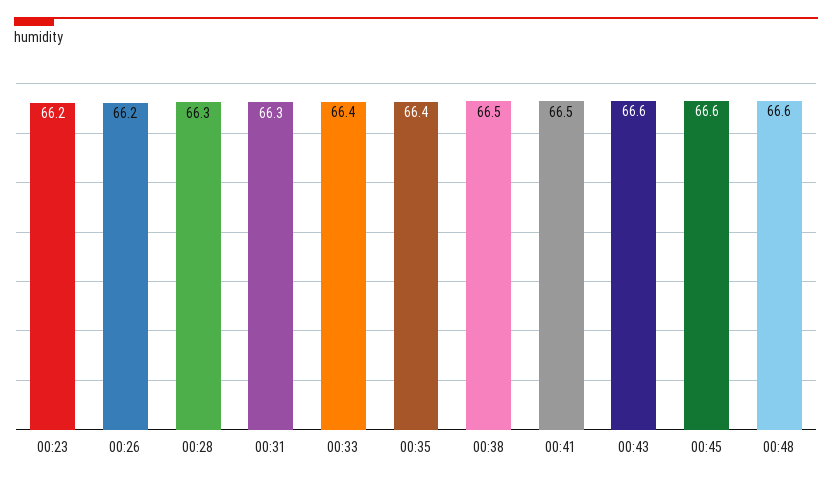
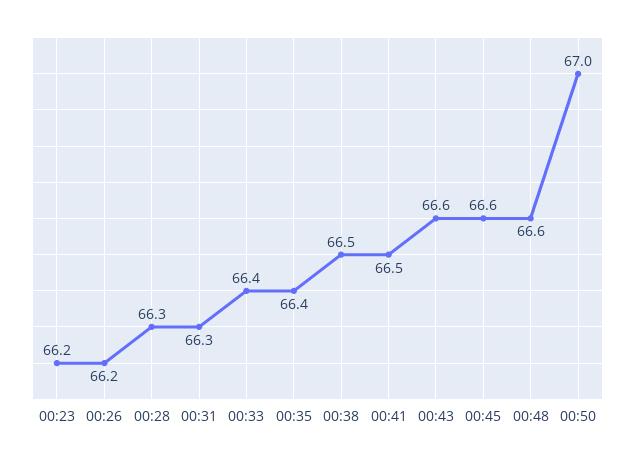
00:50: none -> 67

